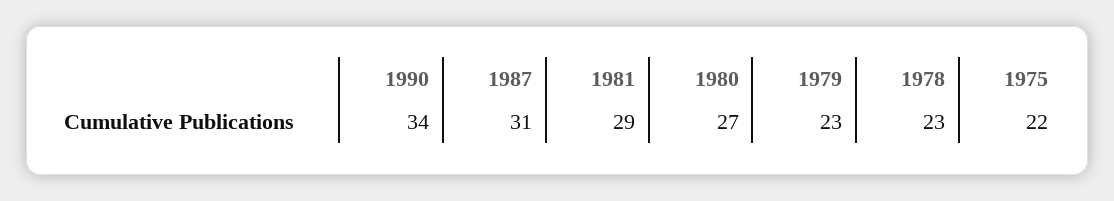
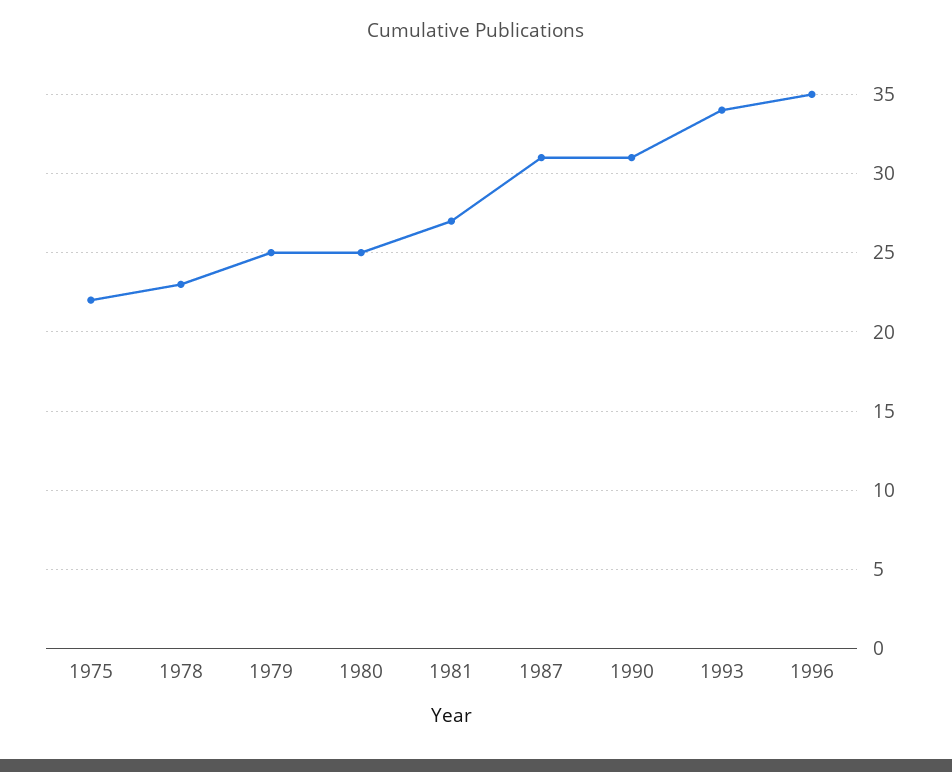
1990: 34 -> 31
1981: 29 -> 27
1980: 27 -> 25
1979: 23 -> 25
1993: none -> 34
1996: none -> 35

